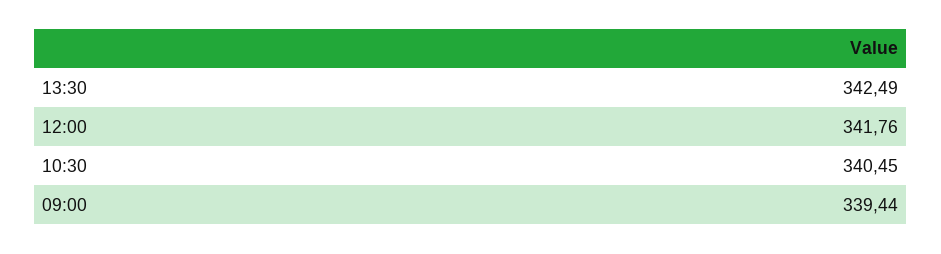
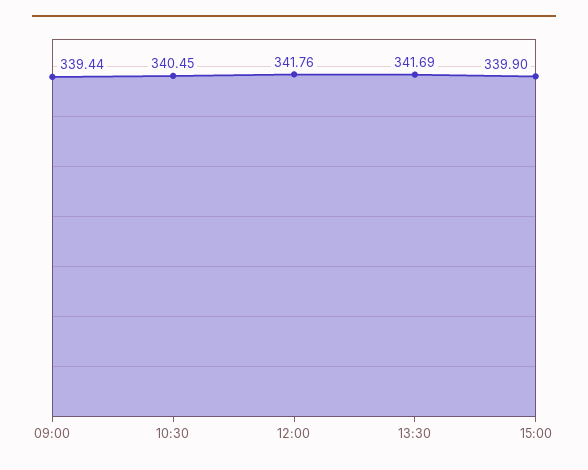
13:30: 342.49 -> 341.69
15:00: none -> 339.9

